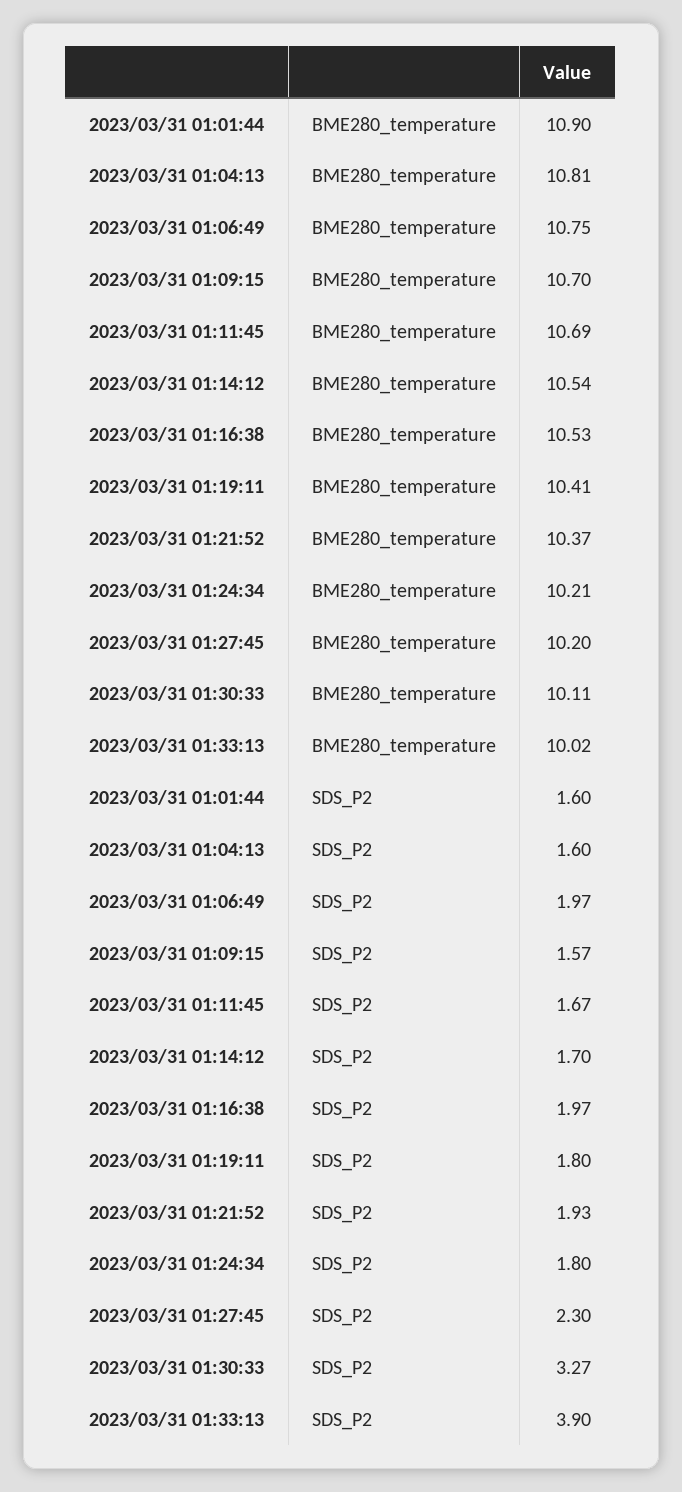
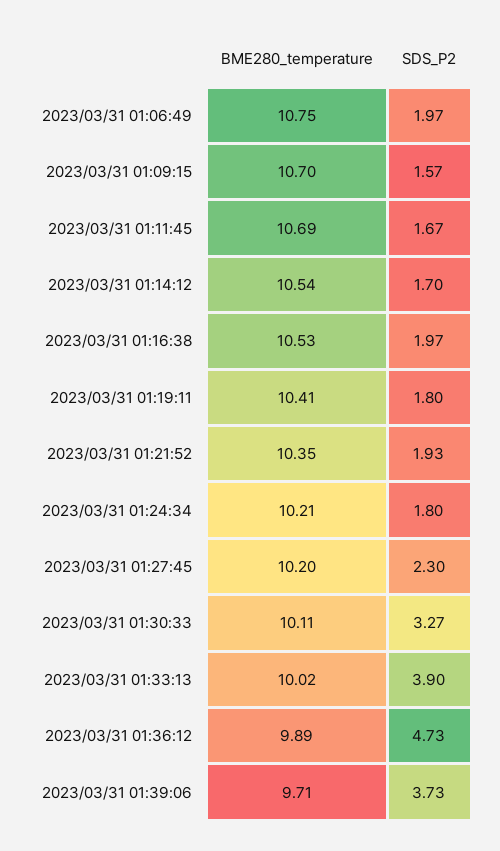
2023/03/31 01:01:44, BME280_temperature: 10.9 -> none
2023/03/31 01:04:13, BME280_temperature: 10.81 -> none
2023/03/31 01:21:52, BME280_temperature: 10.37 -> 10.35
2023/03/31 01:01:44, SDS_P2: 1.6 -> none
2023/03/31 01:04:13, SDS_P2: 1.6 -> none
2023/03/31 01:36:12, BME280_temperature: none -> 9.89
2023/03/31 01:36:12, SDS_P2: none -> 4.73
2023/03/31 01:39:06, BME280_temperature: none -> 9.71
2023/03/31 01:39:06, SDS_P2: none -> 3.73

